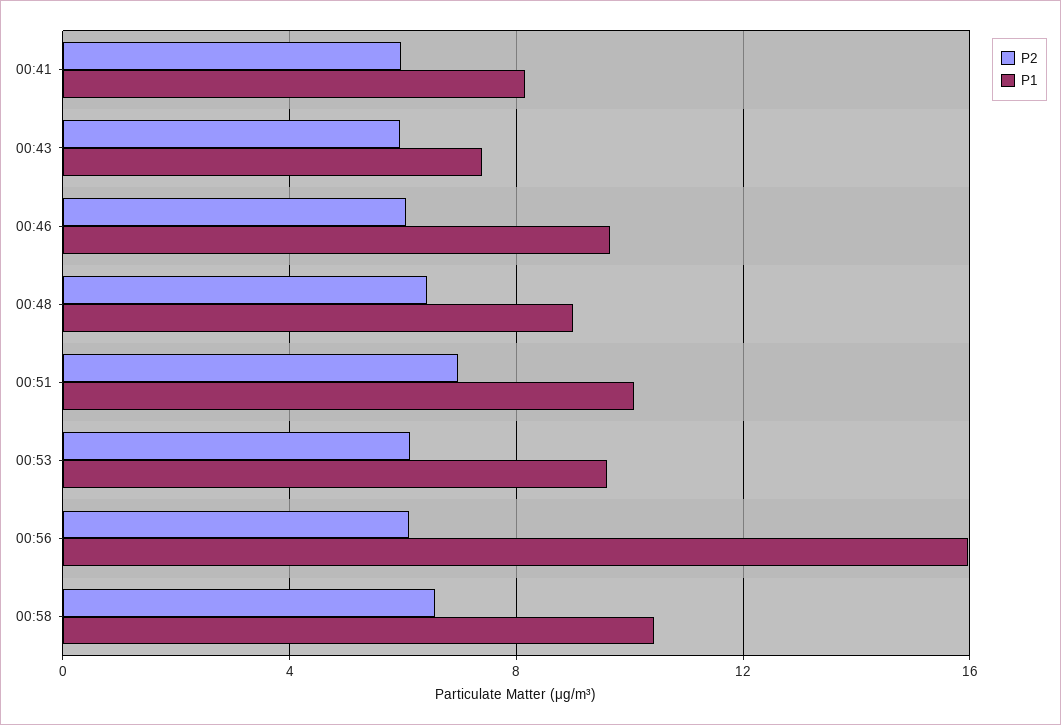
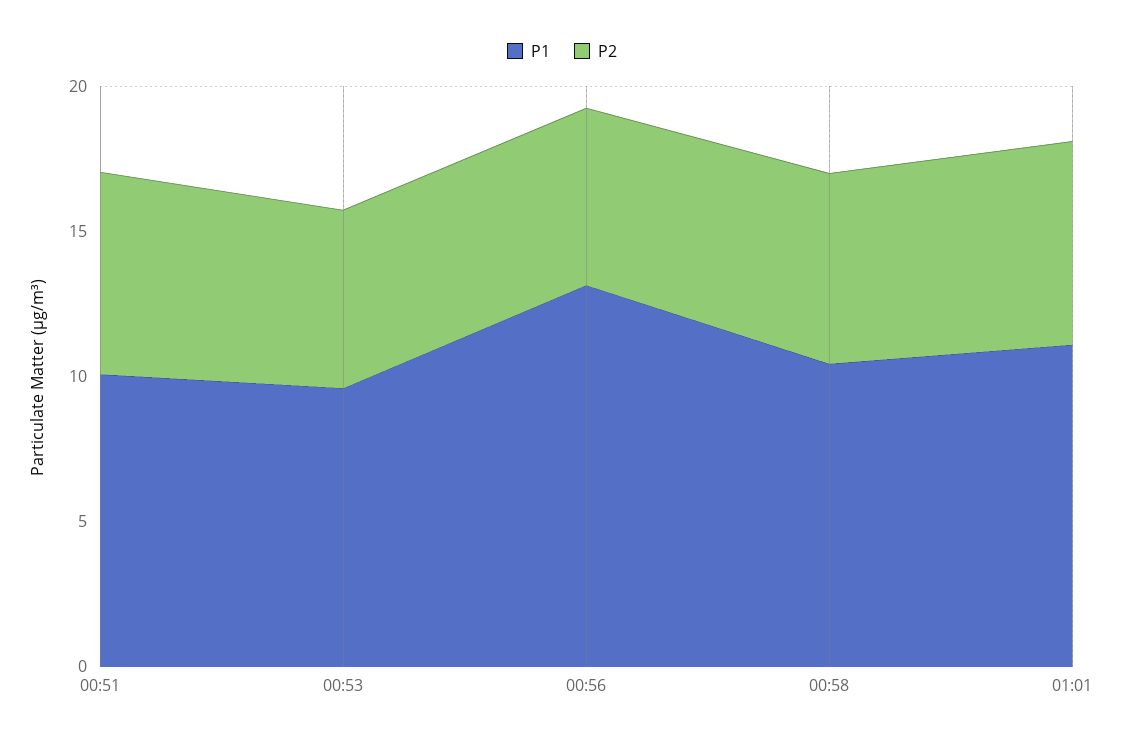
P2, 00:41: 6 -> none
P1, 00:41: 8 -> none
P2, 00:43: 6 -> none
P1, 00:43: 7.5 -> none
P2, 00:46: 6 -> none
P1, 00:46: 9.5 -> none
P2, 00:48: 6.5 -> none
P1, 00:48: 9 -> none
P1, 00:56: 16 -> 13
P1, 01:01: none -> 11
P2, 01:01: none -> 7

